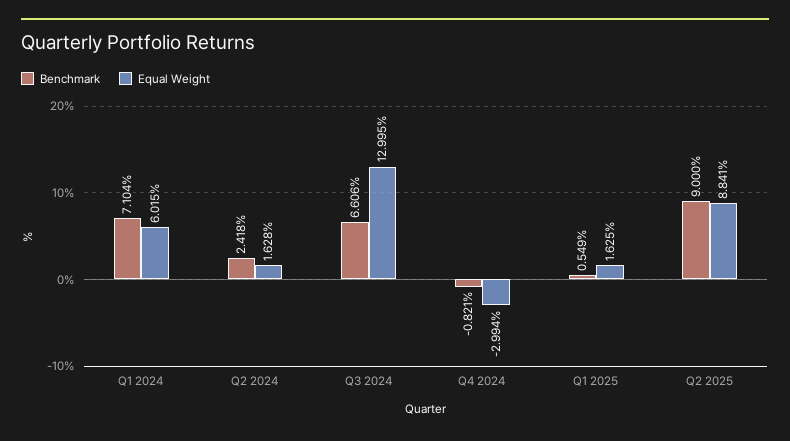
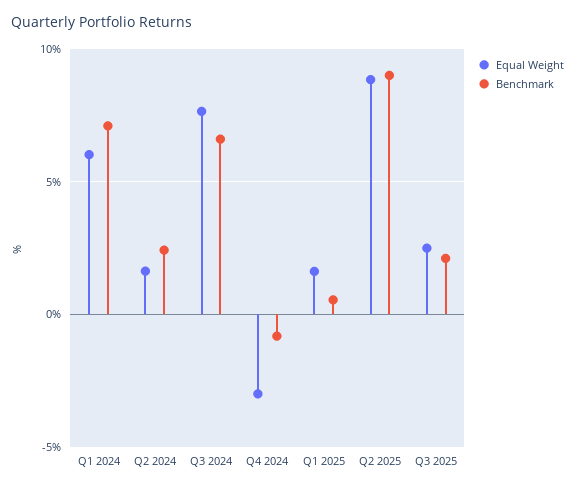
Equal Weight, Q3 2024: 12.995 -> 7.5
Equal Weight, Q3 2025: none -> 2.5
Benchmark, Q3 2025: none -> 2

